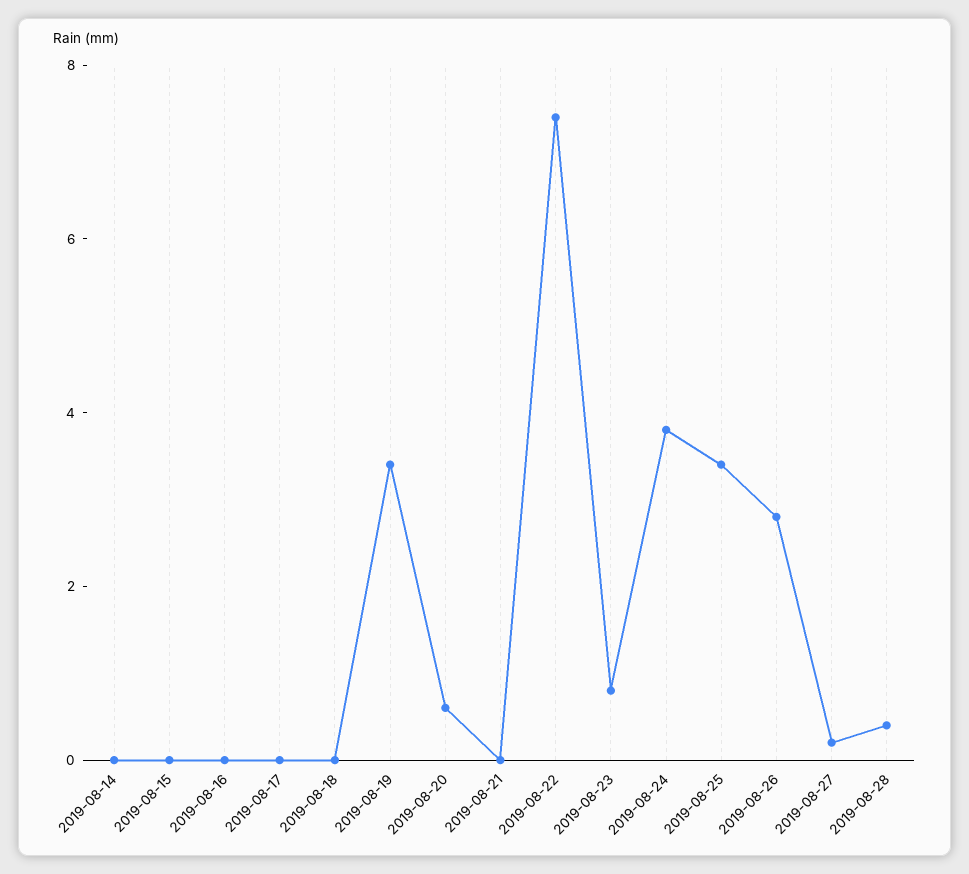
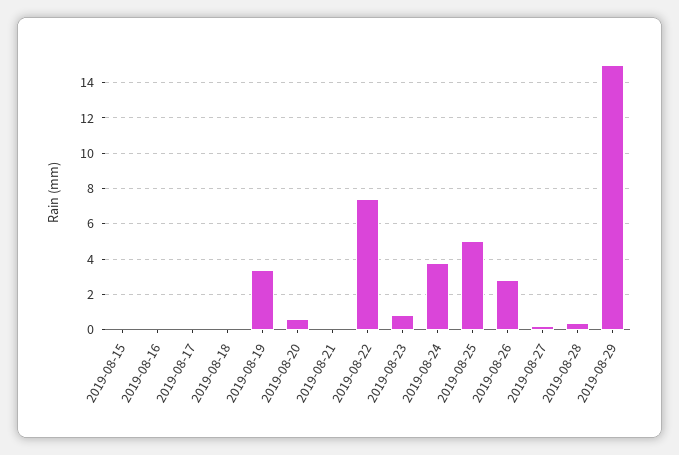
2019-08-14: 0 -> none
2019-08-25: 3.5 -> 5
2019-08-29: none -> 15

